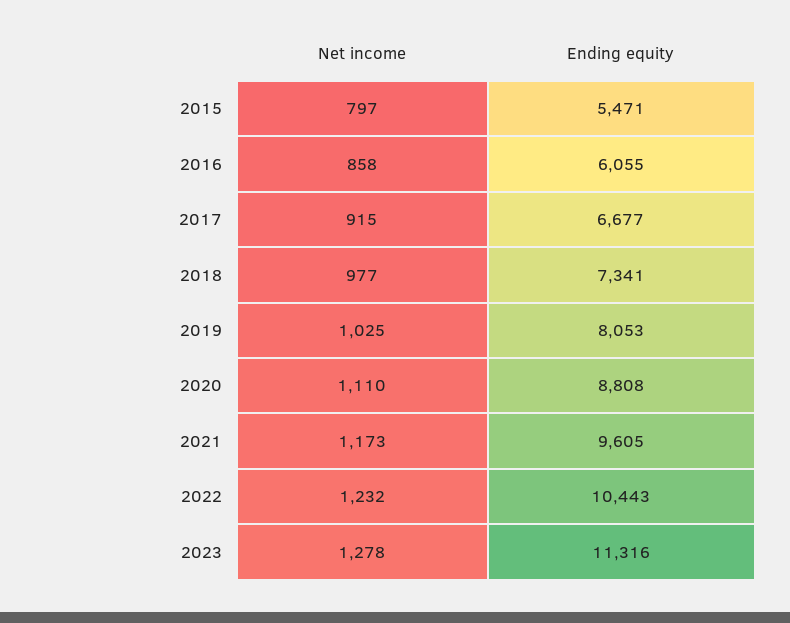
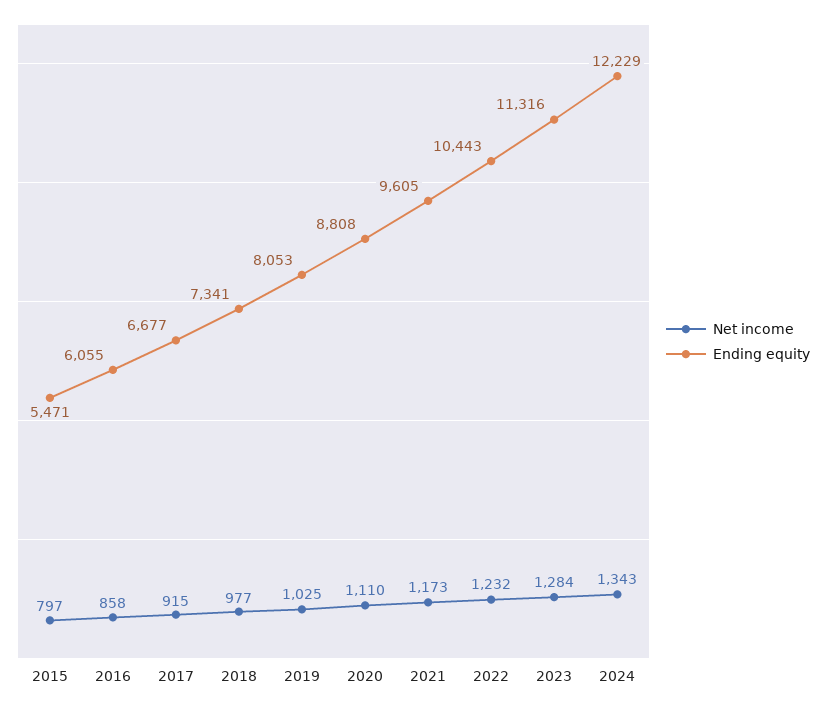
Net income, 2023: 1278 -> 1284
Net income, 2024: none -> 1343
Ending equity, 2024: none -> 12229

